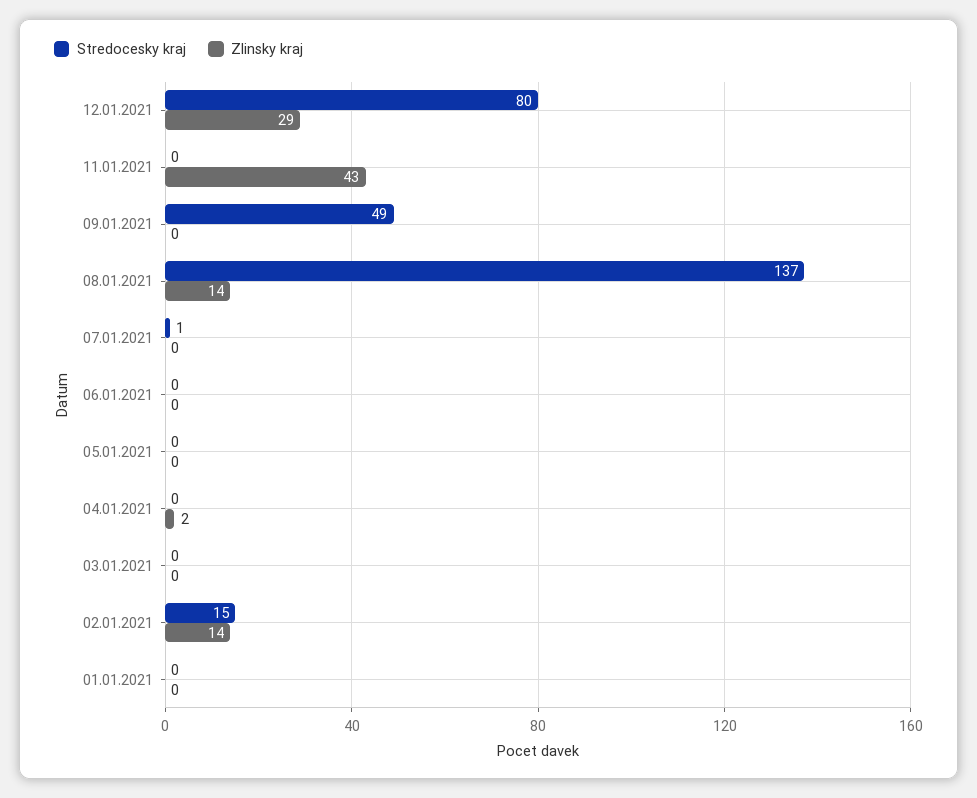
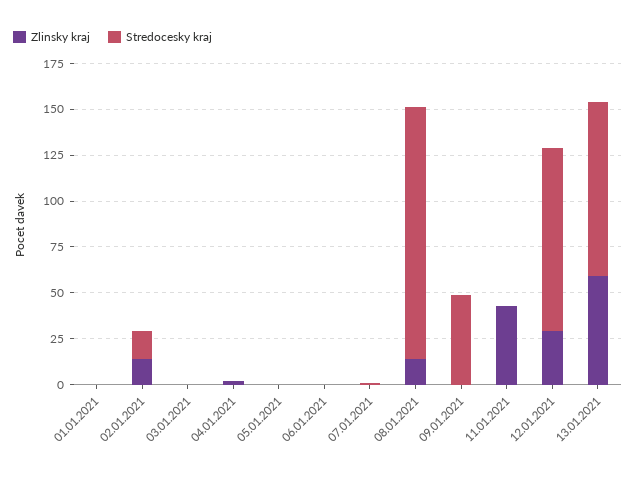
Stredocesky kraj, 12.01.2021: 80 -> 100
Zlinsky kraj, 13.01.2021: none -> 60
Stredocesky kraj, 13.01.2021: none -> 95

